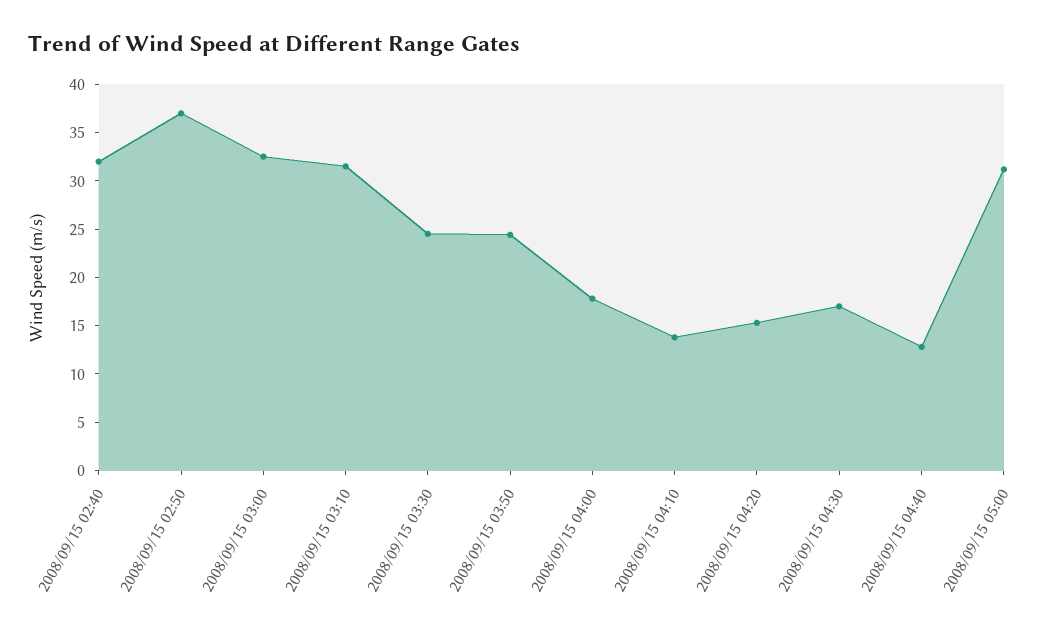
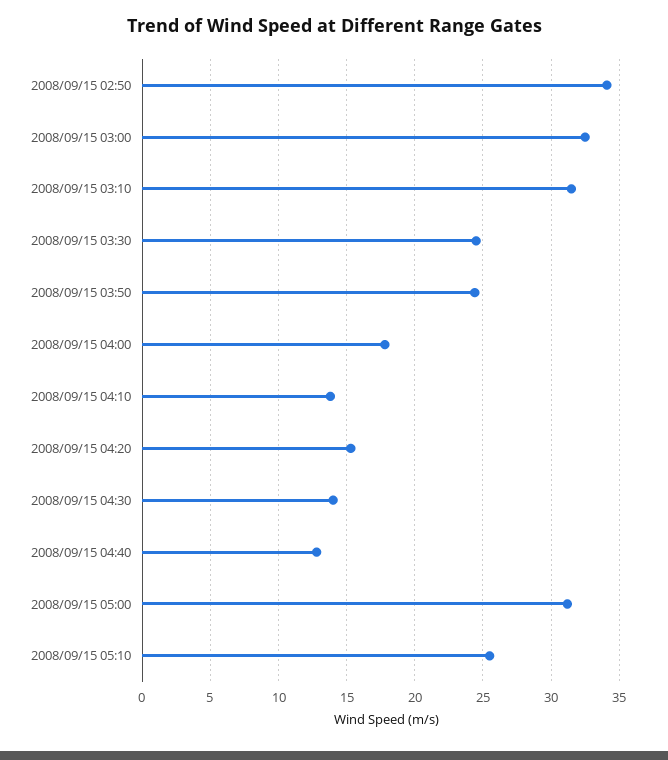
2008/09/15 02:40: 32 -> none
2008/09/15 02:50: 37 -> 34
2008/09/15 04:30: 17 -> 14
2008/09/15 05:10: none -> 25.5

